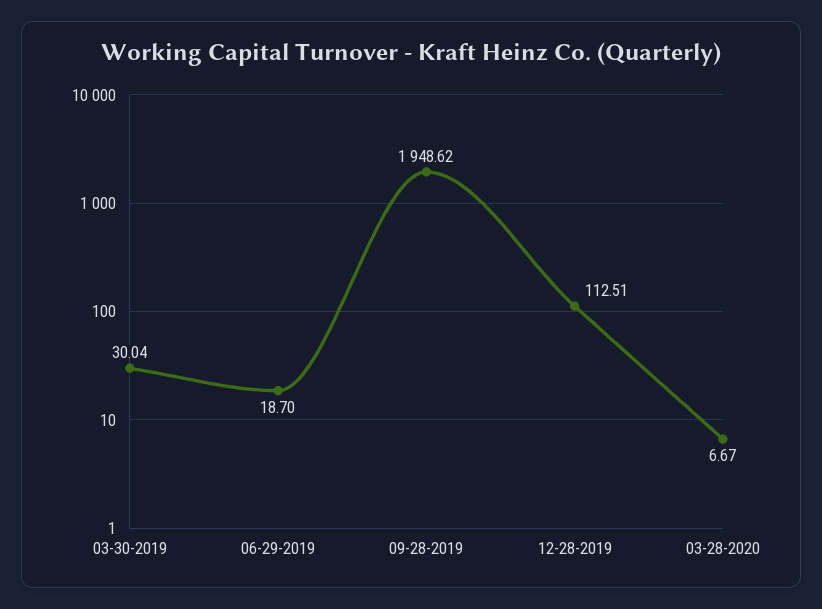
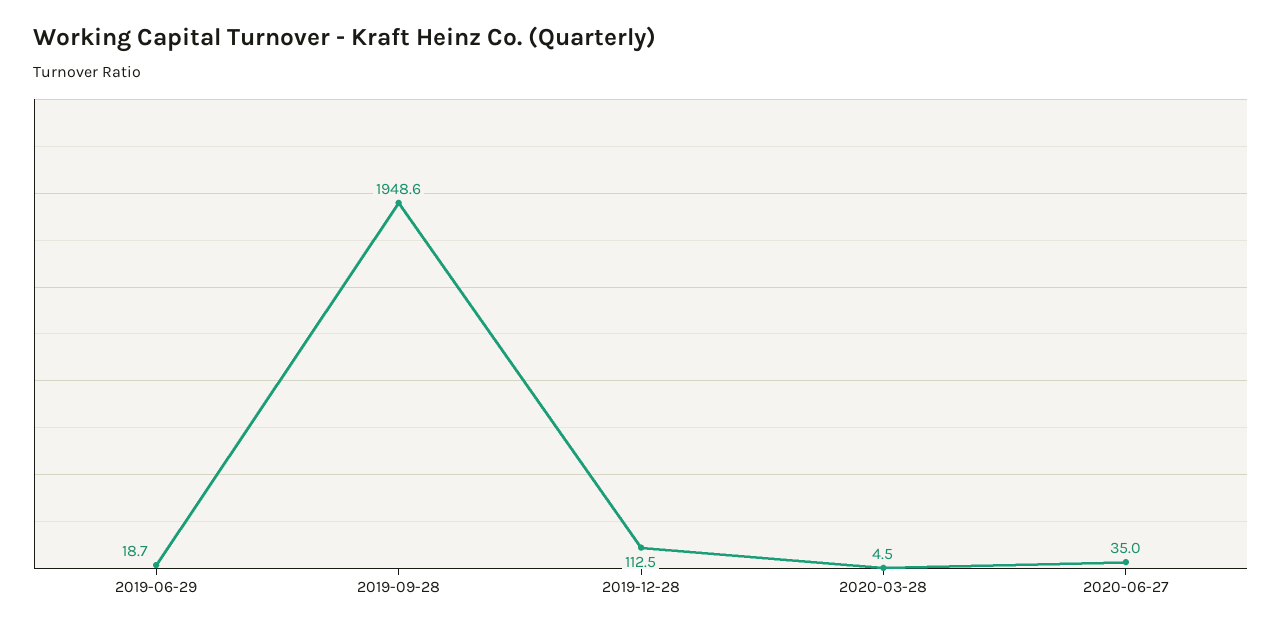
03-30-2019: 30.04 -> none
03-28-2020: 6.67 -> 4.5
2020-06-27: none -> 35

